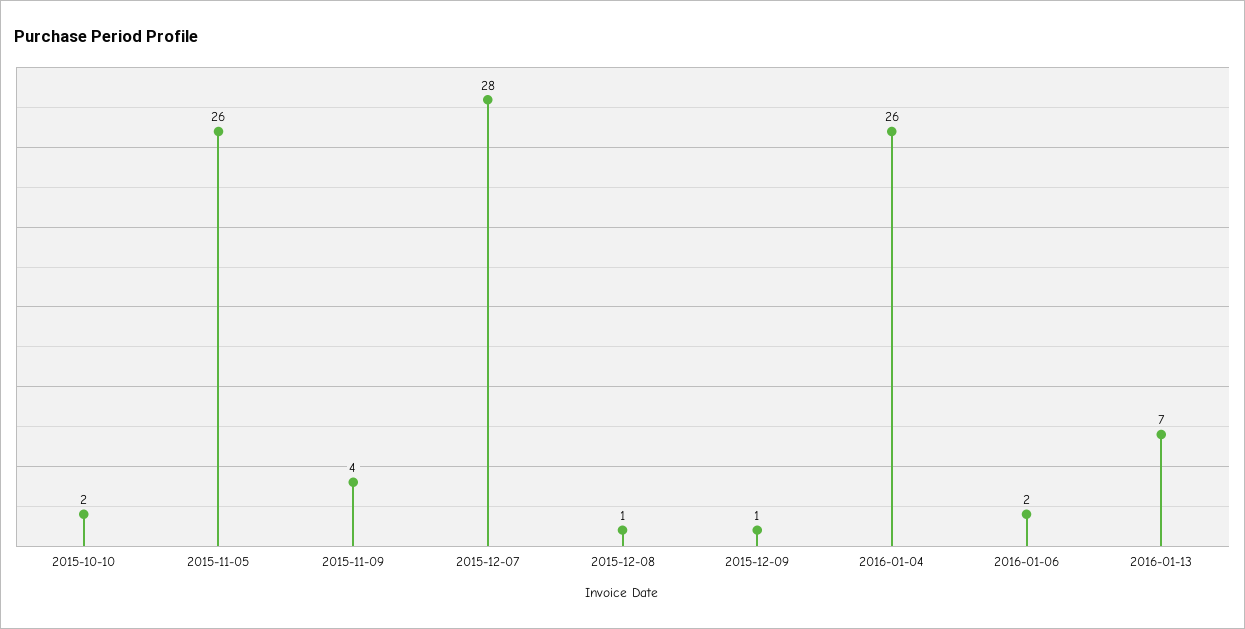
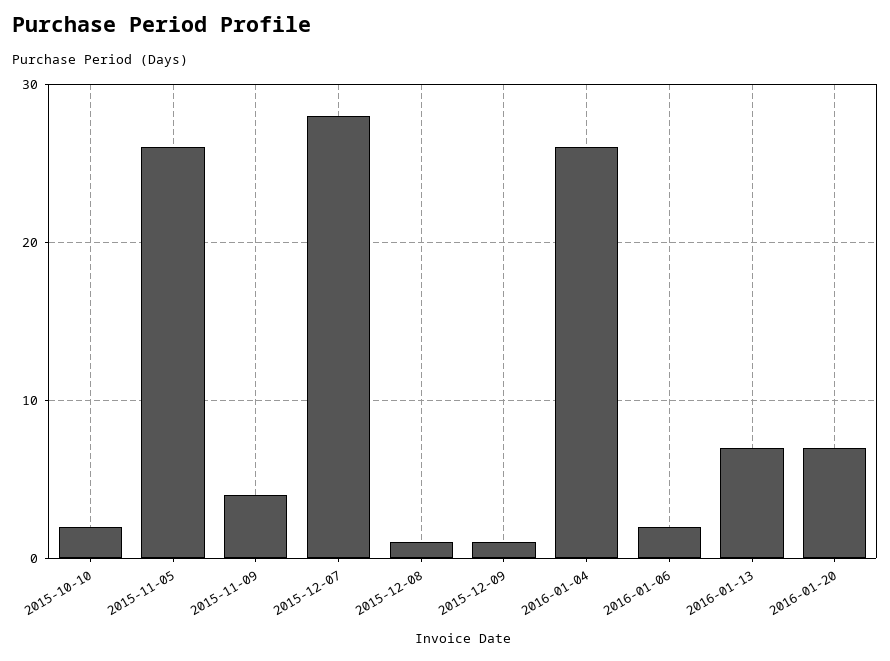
2016-01-20: none -> 7

